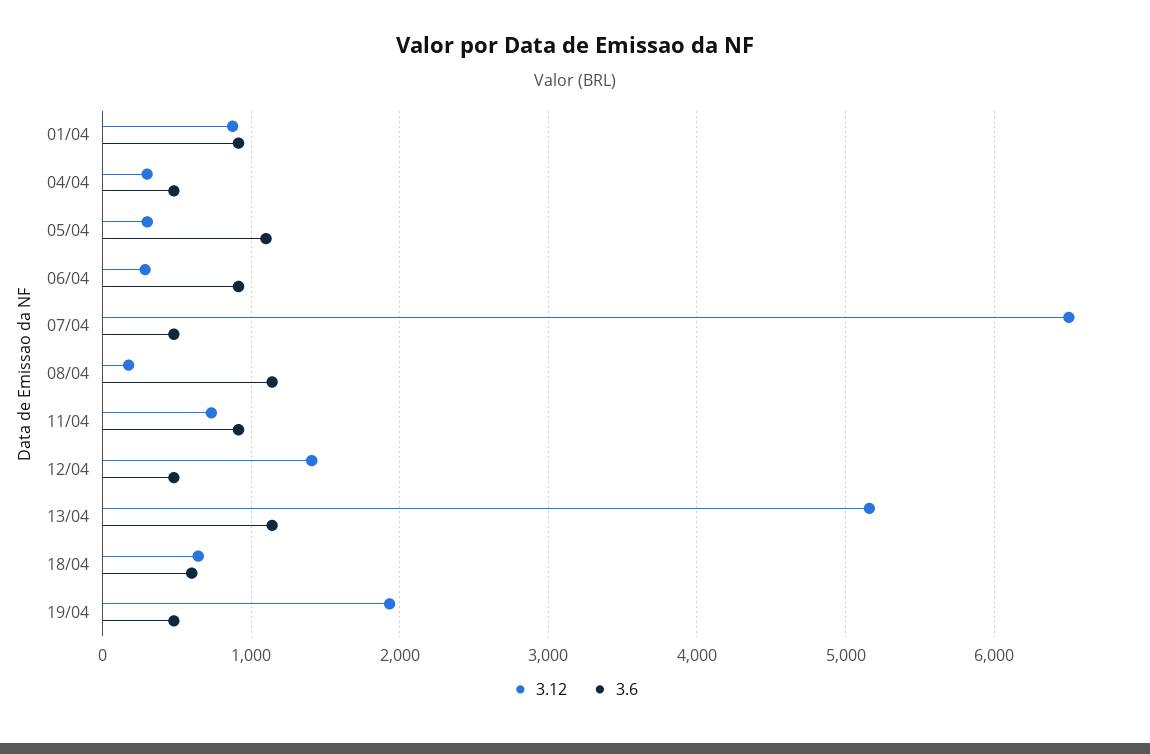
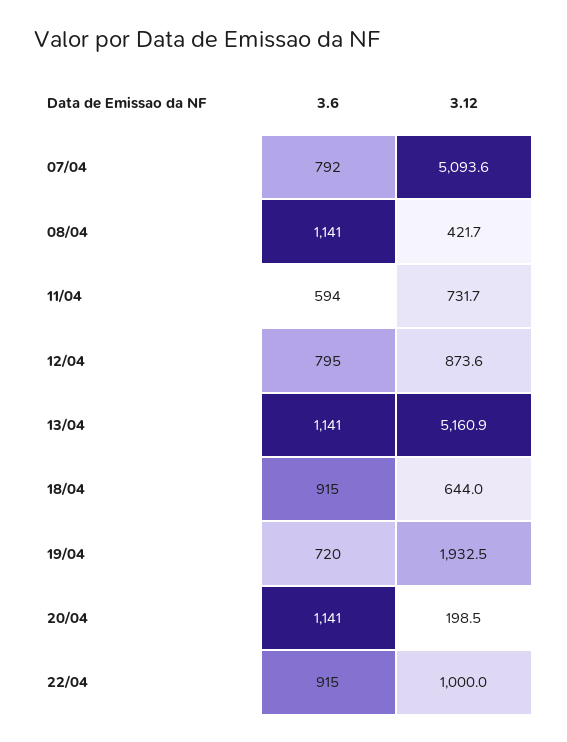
3.12, 01/04: 900 -> none
3.6, 01/04: 900 -> none
3.12, 04/04: 300 -> none
3.6, 04/04: 500 -> none
3.12, 05/04: 300 -> none
3.6, 05/04: 1100 -> none
3.12, 06/04: 300 -> none
3.6, 06/04: 900 -> none
3.12, 07/04: 6500 -> 5093.6
3.6, 07/04: 500 -> 792
3.12, 08/04: 200 -> 421.7
3.6, 11/04: 900 -> 594
3.12, 12/04: 1400 -> 873.6
3.6, 12/04: 500 -> 795
3.6, 18/04: 600 -> 915
3.6, 19/04: 500 -> 720
3.6, 20/04: none -> 1141
3.12, 20/04: none -> 198.5
3.6, 22/04: none -> 915
3.12, 22/04: none -> 1000

